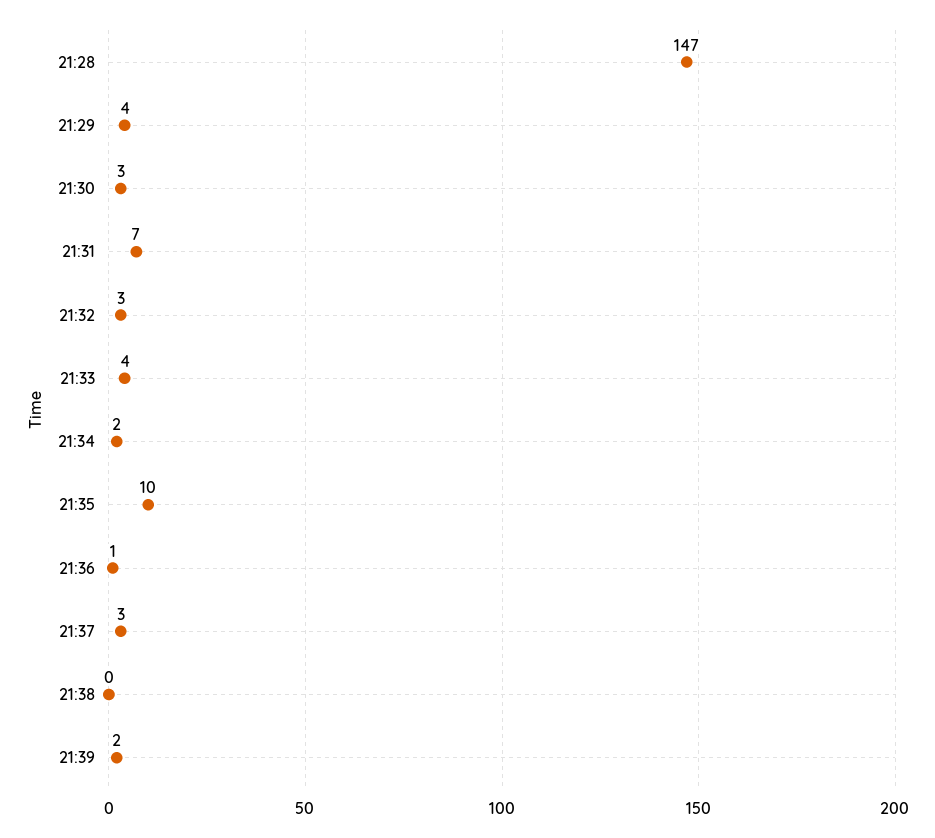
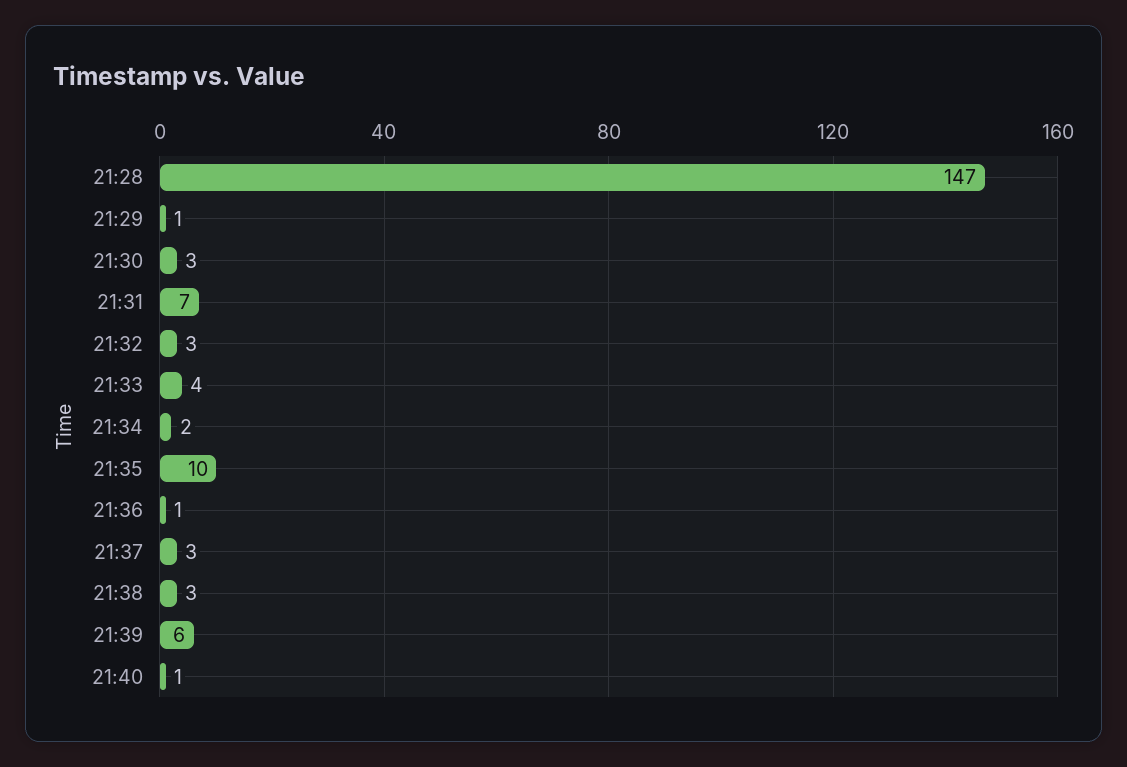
21:29: 4 -> 1
21:38: 0 -> 3
21:39: 2 -> 6
21:40: none -> 1

